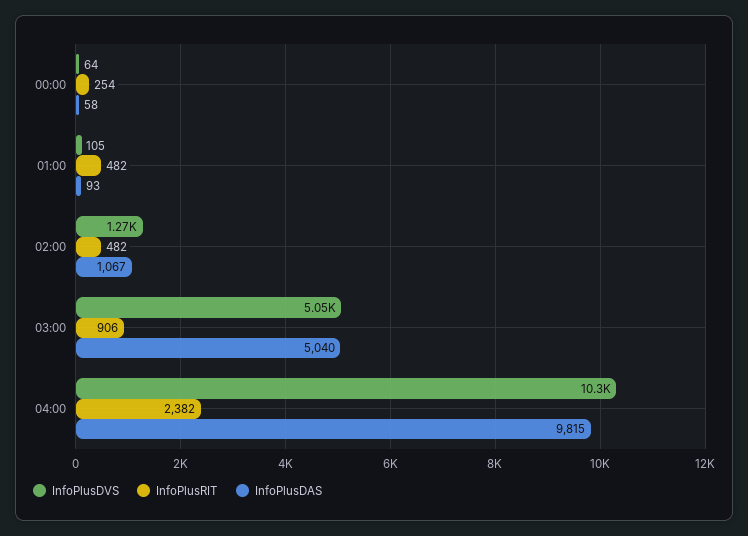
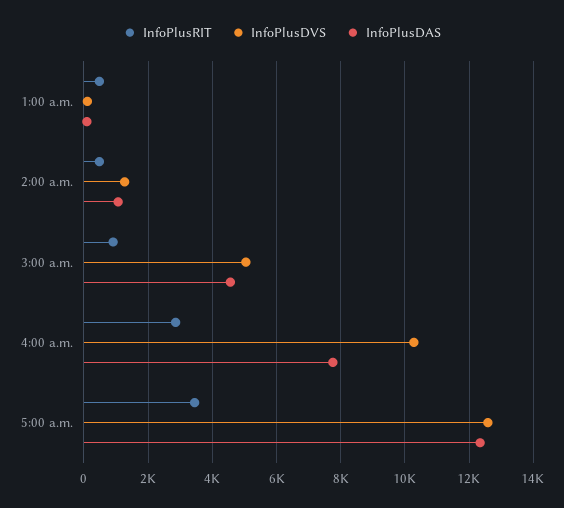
InfoPlusDVS, 00:00: 64 -> none
InfoPlusRIT, 00:00: 254 -> none
InfoPlusDAS, 00:00: 58 -> none
InfoPlusDAS, 03:00: 5040 -> 4600
InfoPlusRIT, 04:00: 2382 -> 2800
InfoPlusDAS, 04:00: 9815 -> 7800
InfoPlusRIT, 5:00 a.m.: none -> 3400
InfoPlusDVS, 5:00 a.m.: none -> 12600
InfoPlusDAS, 5:00 a.m.: none -> 12400

